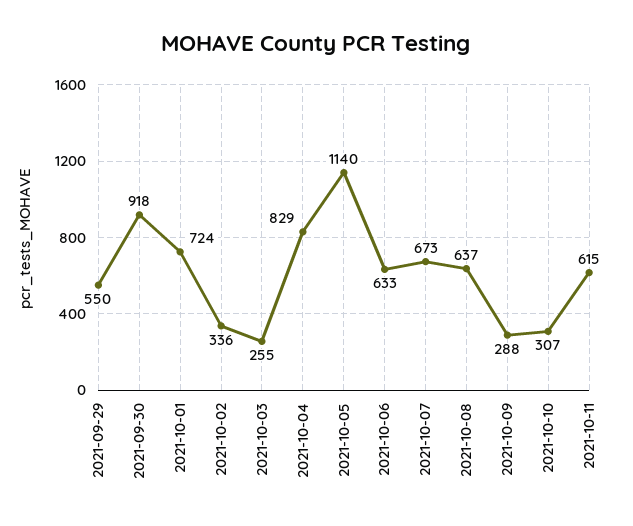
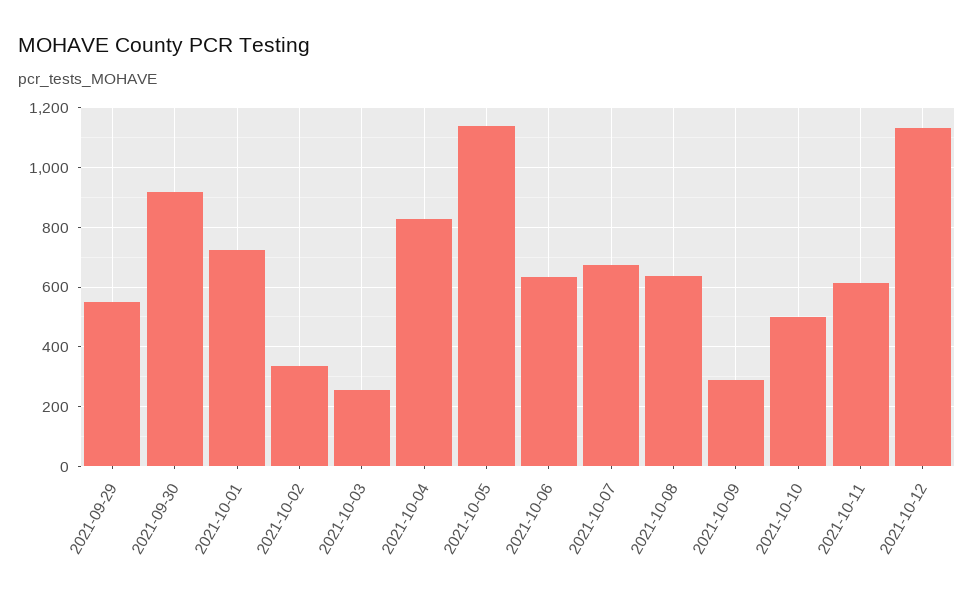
2021-10-10: 307 -> 500
2021-10-12: none -> 1125

